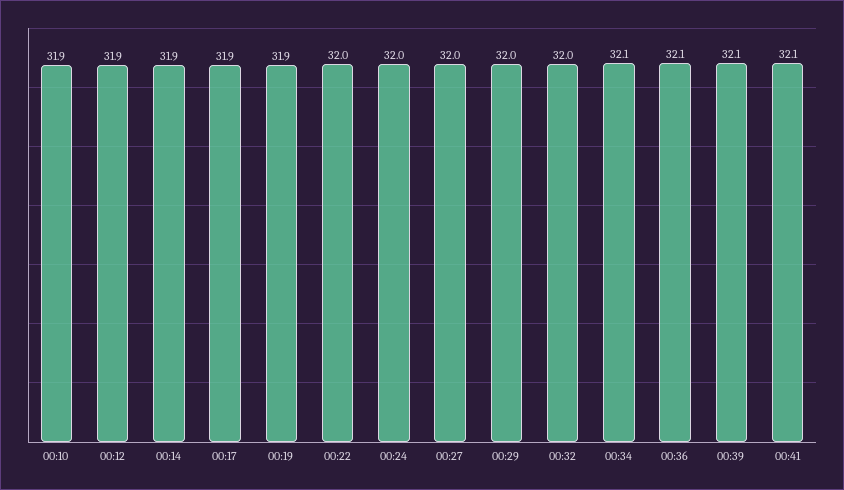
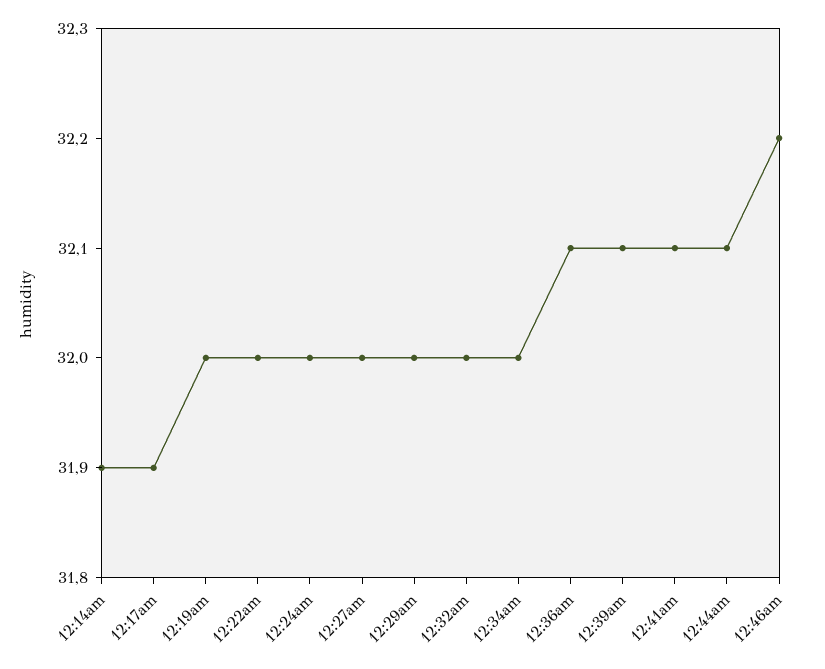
00:10: 31.9 -> none
00:12: 31.9 -> none
00:19: 31.9 -> 32
00:34: 32.1 -> 32
12:44am: none -> 32.1
12:46am: none -> 32.2

